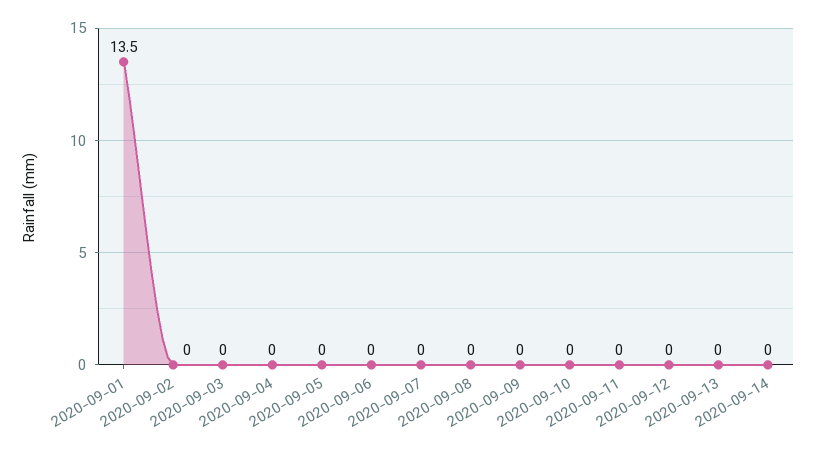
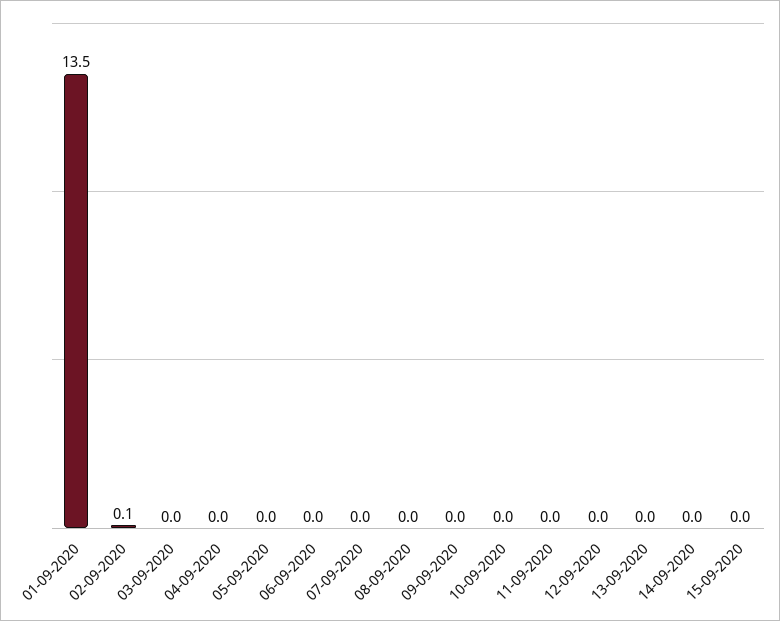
2020-09-02: 0 -> 0.1
15-09-2020: none -> 0

